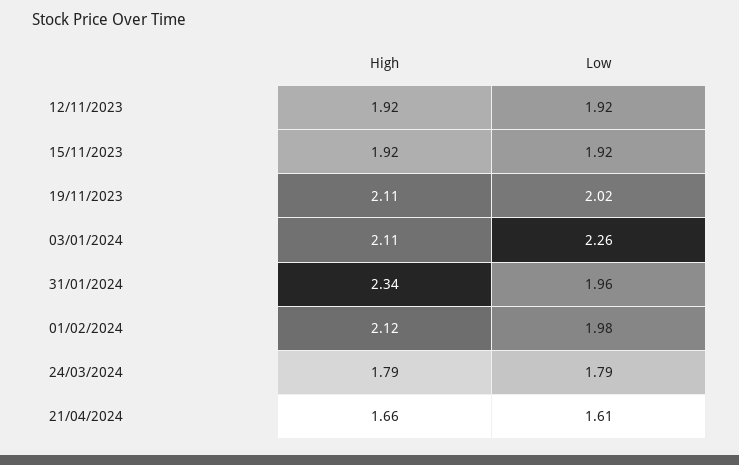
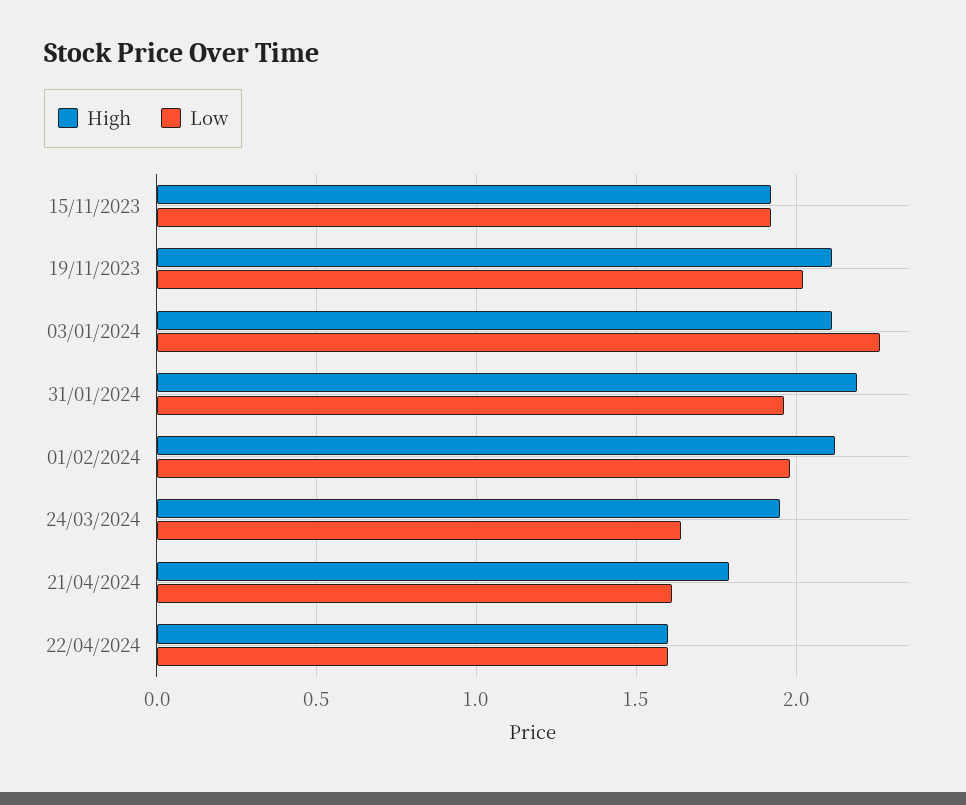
High, 12/11/2023: 1.92 -> none
Low, 12/11/2023: 1.92 -> none
High, 31/01/2024: 2.34 -> 2.2
High, 24/03/2024: 1.79 -> 1.95
Low, 24/03/2024: 1.79 -> 1.65
High, 21/04/2024: 1.66 -> 1.8
High, 22/04/2024: none -> 1.6
Low, 22/04/2024: none -> 1.6

